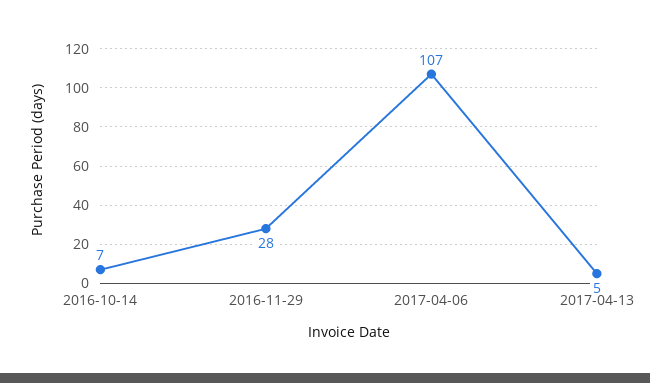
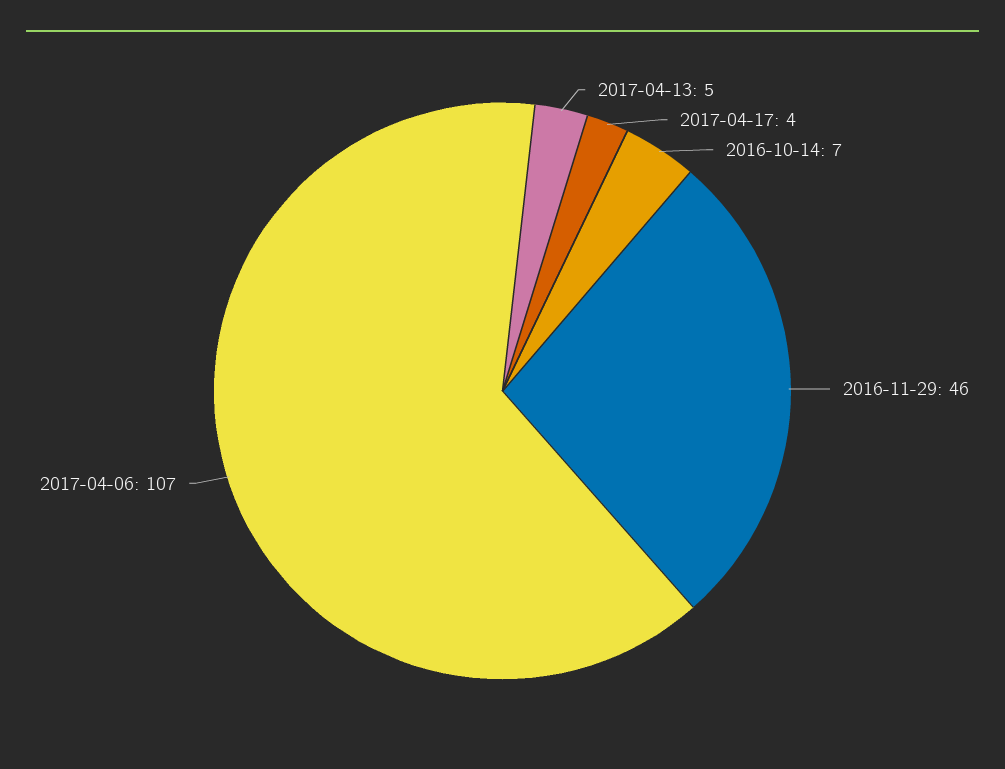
2016-11-29: 28 -> 46
2017-04-17: none -> 4

